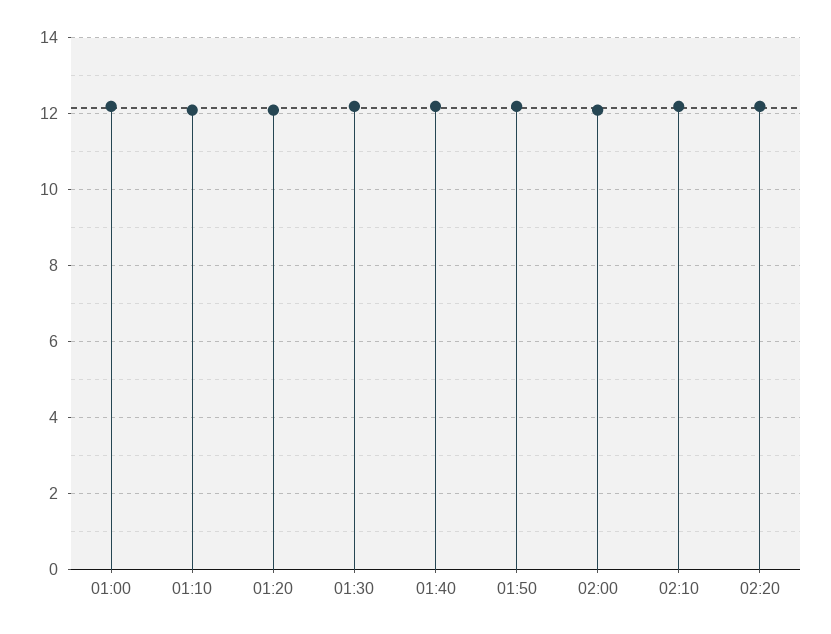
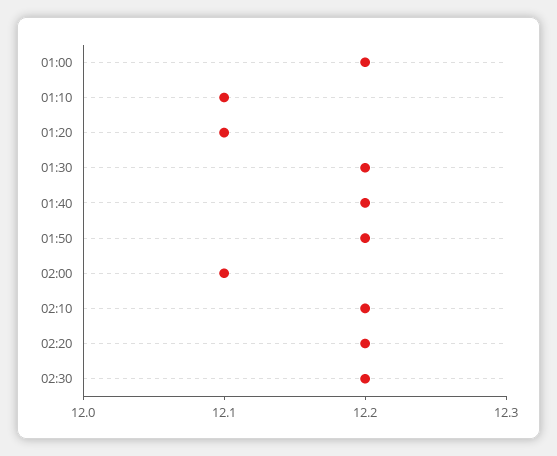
02:30: none -> 12.2

